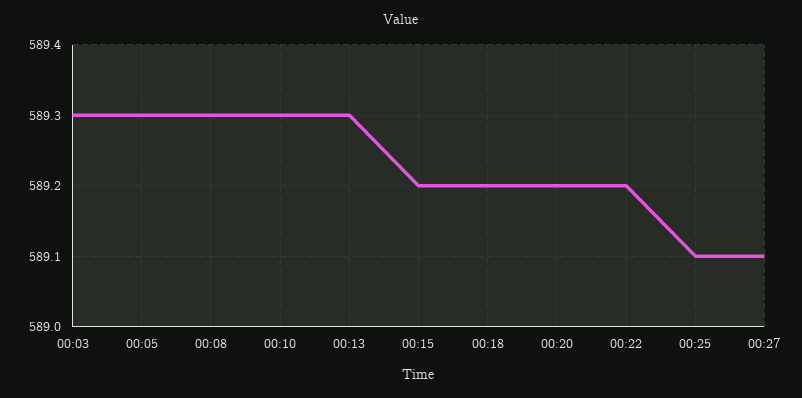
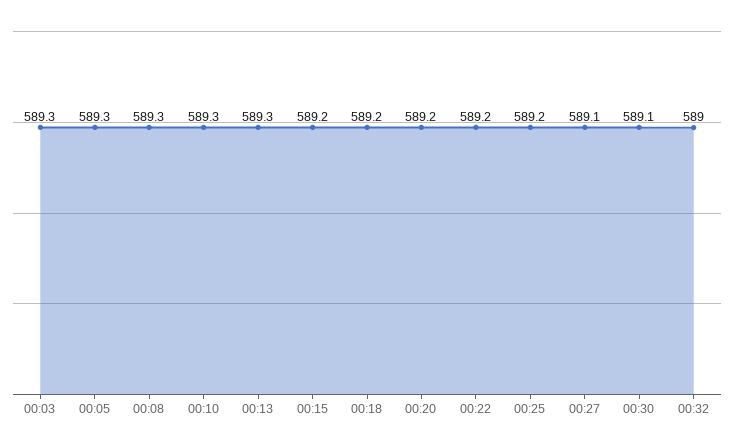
00:25: 589.1 -> 589.2
00:30: none -> 589.1
00:32: none -> 589

